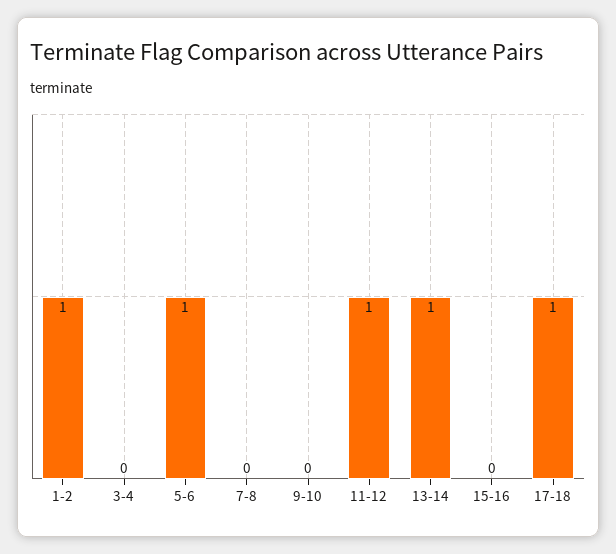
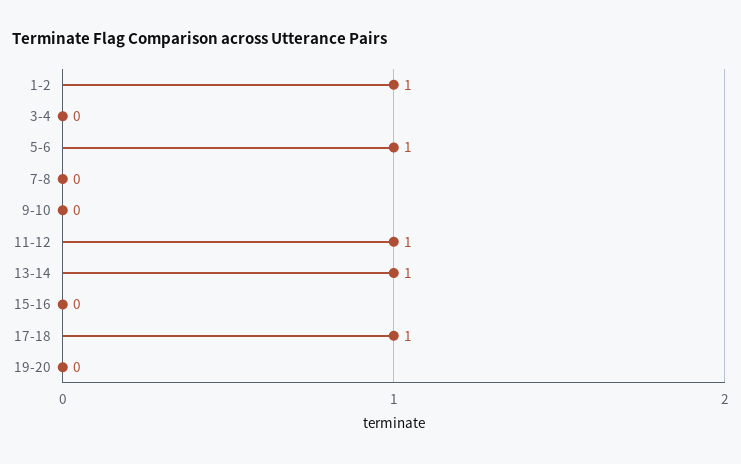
19-20: none -> 0

